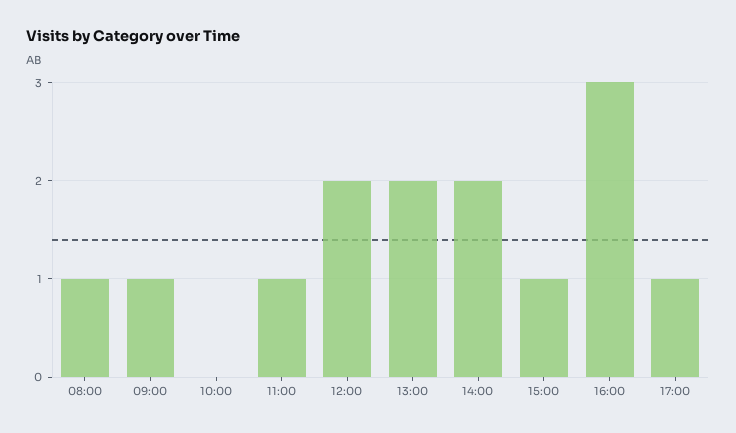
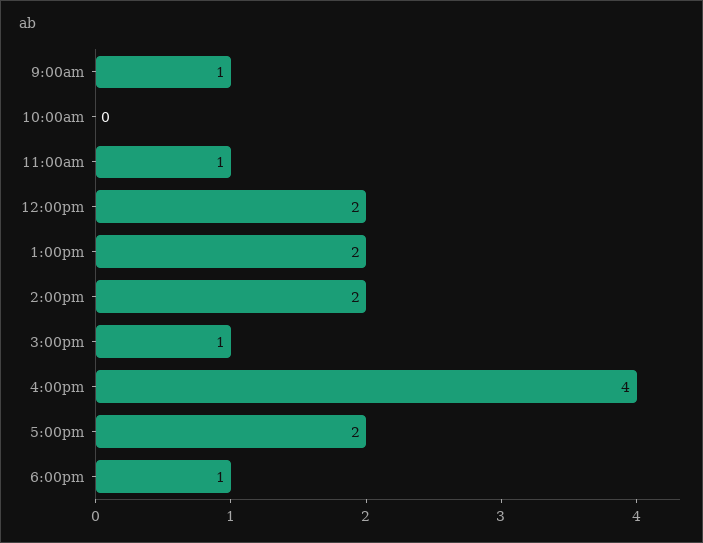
08:00: 1 -> none
16:00: 3 -> 4
17:00: 1 -> 2
6:00pm: none -> 1

